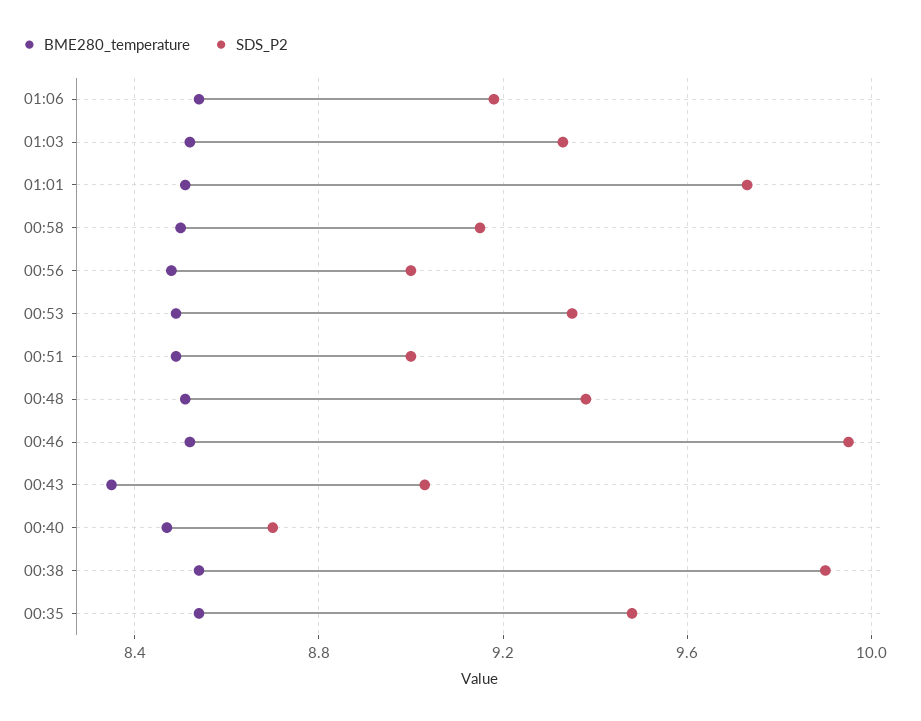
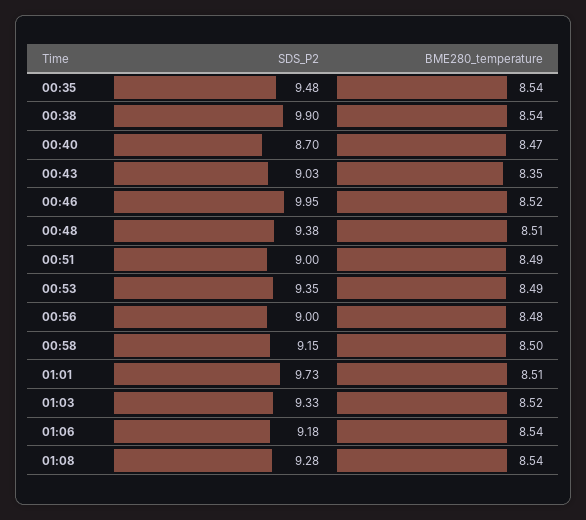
SDS_P2, 01:08: none -> 9.28
BME280_temperature, 01:08: none -> 8.54

